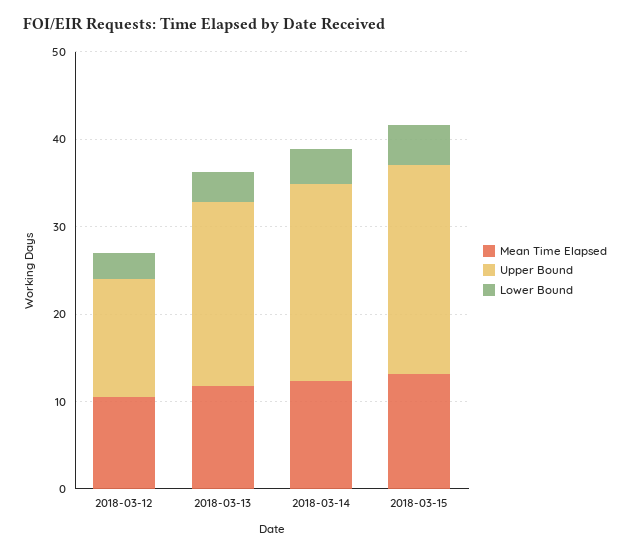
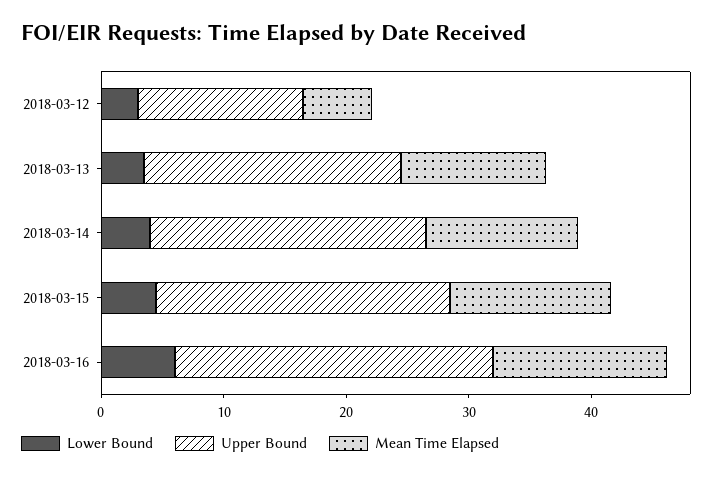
Mean Time Elapsed, 2018-03-12: 10 -> 6
Lower Bound, 2018-03-16: none -> 6
Upper Bound, 2018-03-16: none -> 26
Mean Time Elapsed, 2018-03-16: none -> 14

